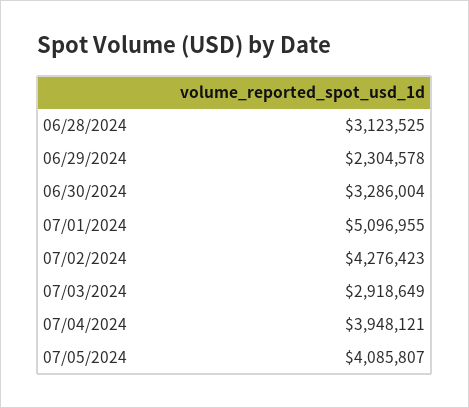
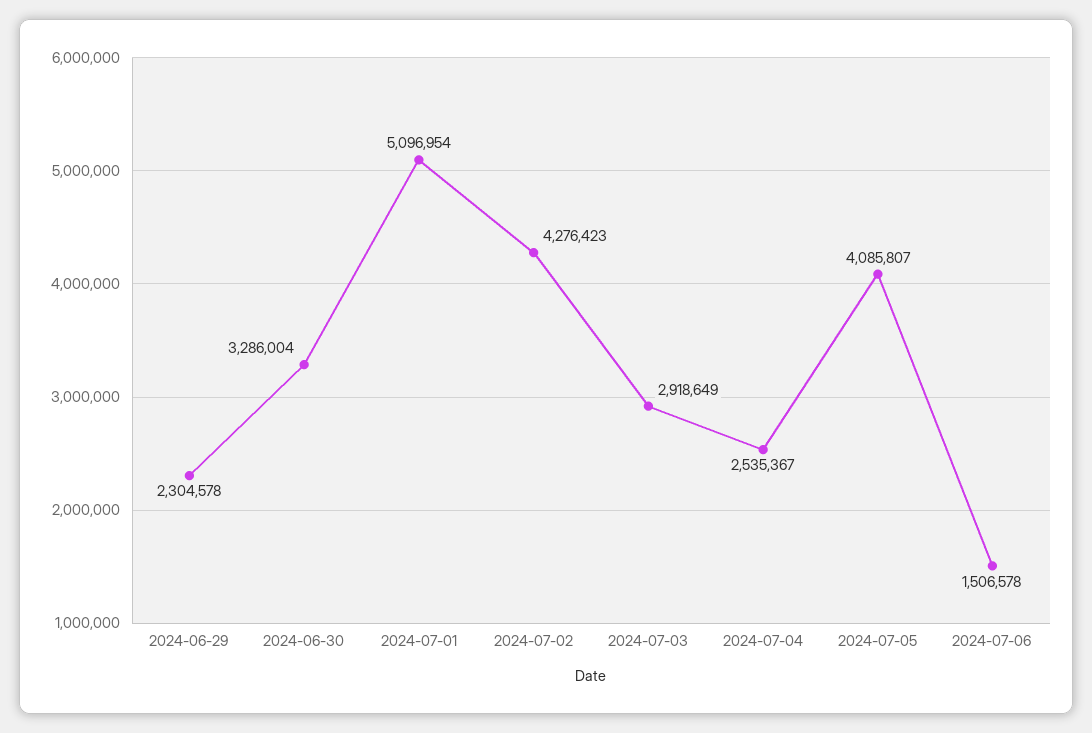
06/28/2024: 3123525 -> none
07/01/2024: 5096955 -> 5096954
07/04/2024: 3948121 -> 2535367
2024-07-06: none -> 1506578

